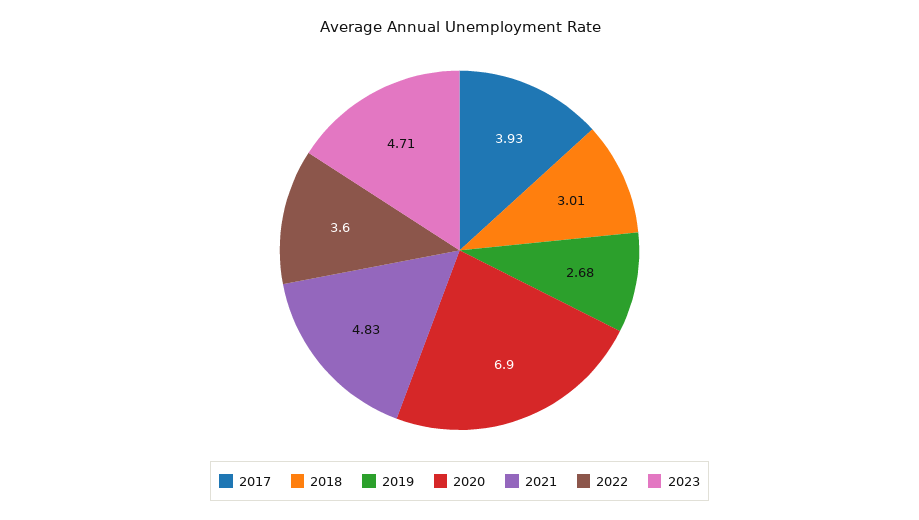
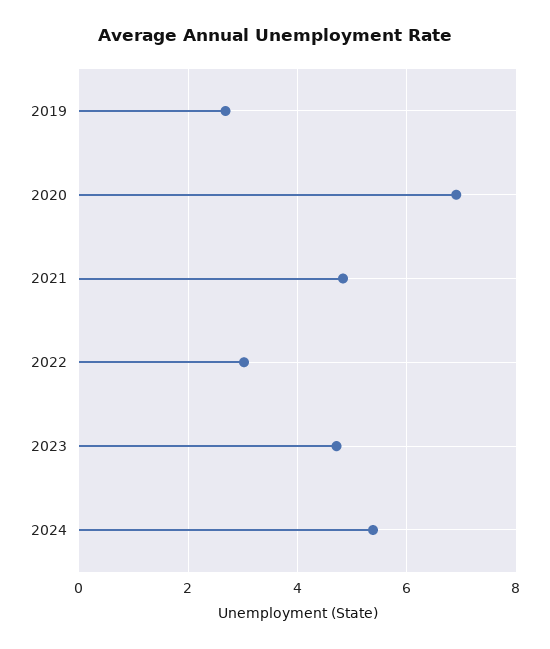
2017: 3.93 -> none
2018: 3.01 -> none
2022: 3.6 -> 3
2024: none -> 5.4

